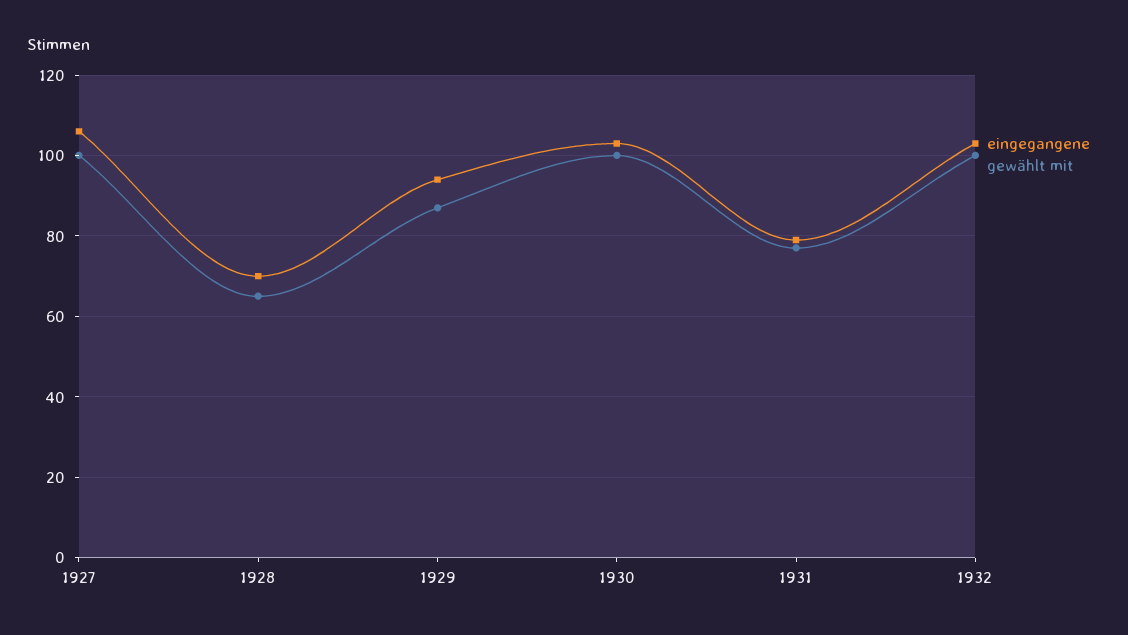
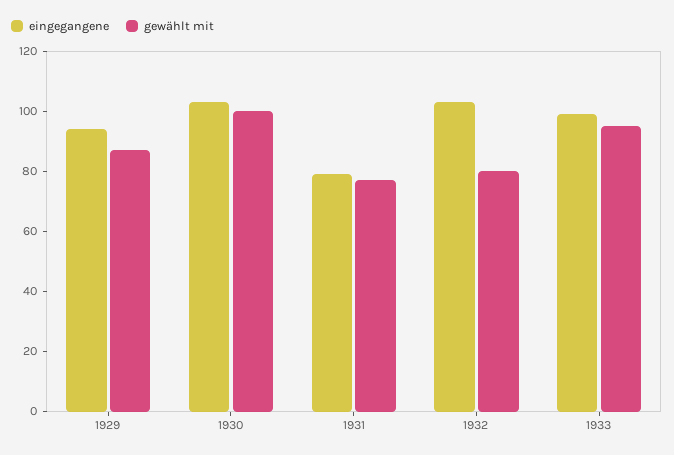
eingegangene, 1927: 105 -> none
gewählt mit, 1927: 100 -> none
eingegangene, 1928: 70 -> none
gewählt mit, 1928: 65 -> none
gewählt mit, 1932: 100 -> 80
eingegangene, 1933: none -> 100
gewählt mit, 1933: none -> 95

